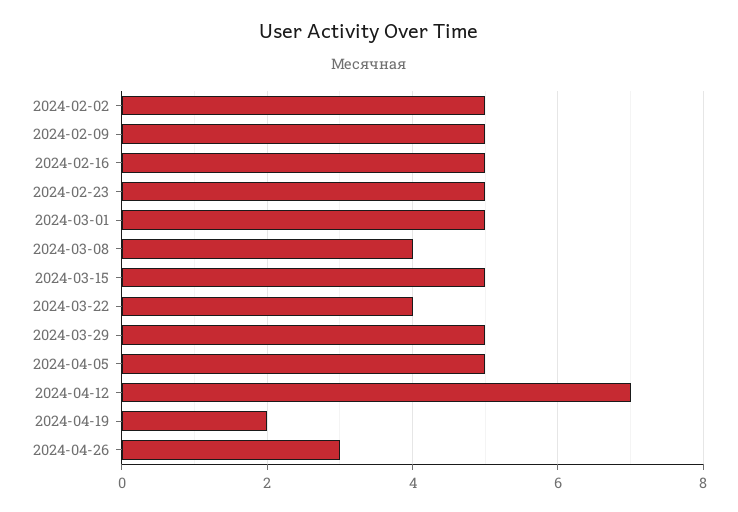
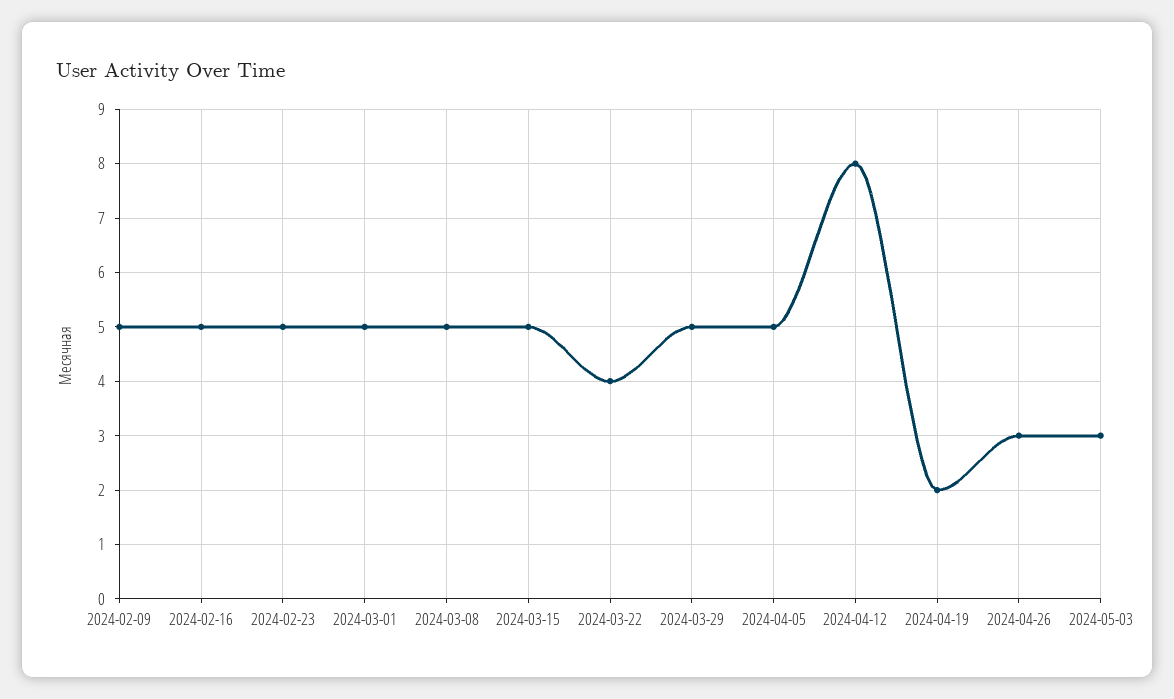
2024-02-02: 5 -> none
2024-03-08: 4 -> 5
2024-04-12: 7 -> 8
2024-05-03: none -> 3

